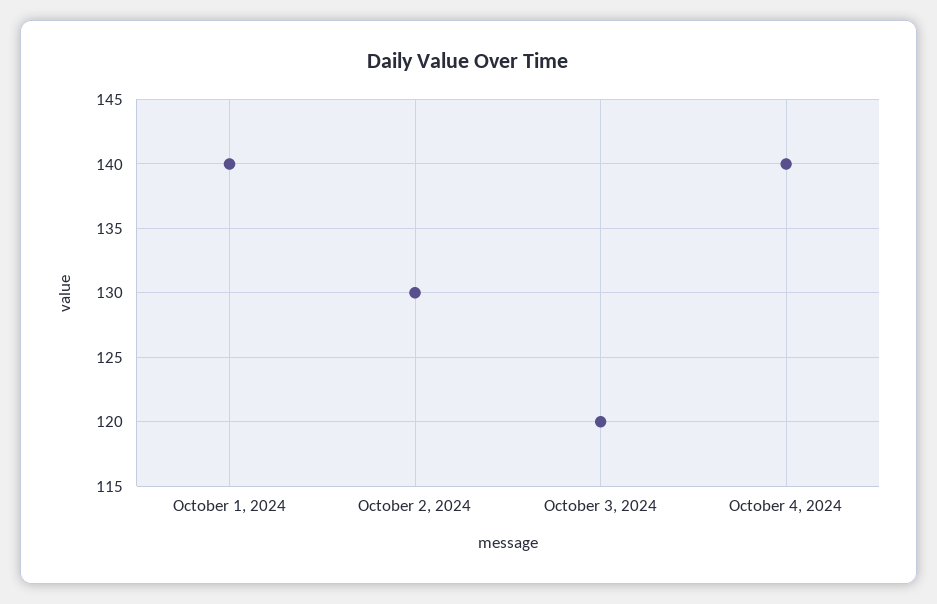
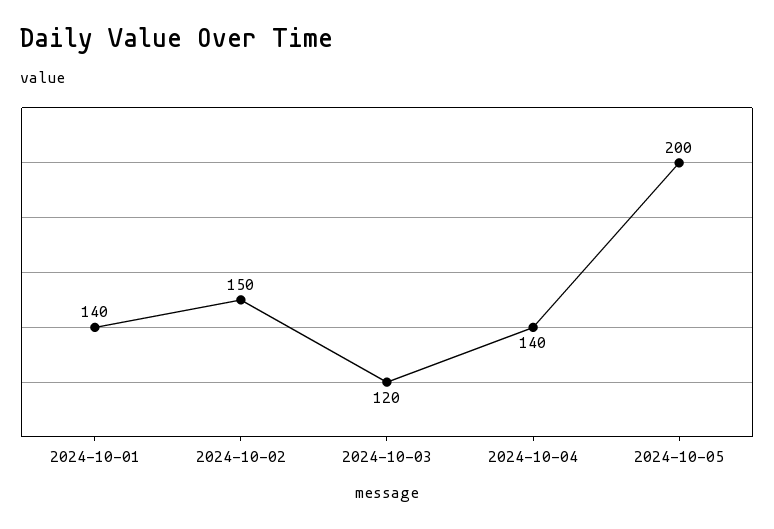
October 2, 2024: 130 -> 150
2024-10-05: none -> 200

